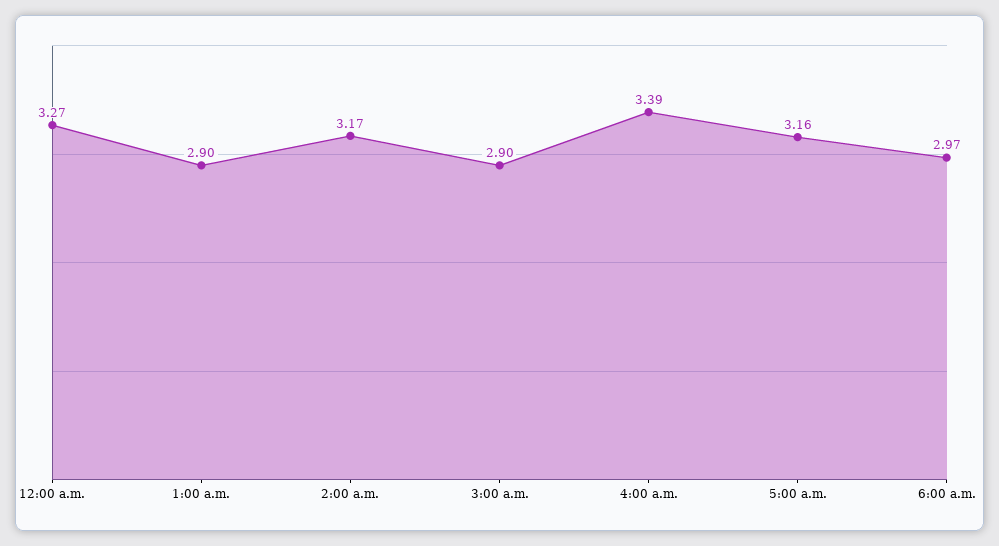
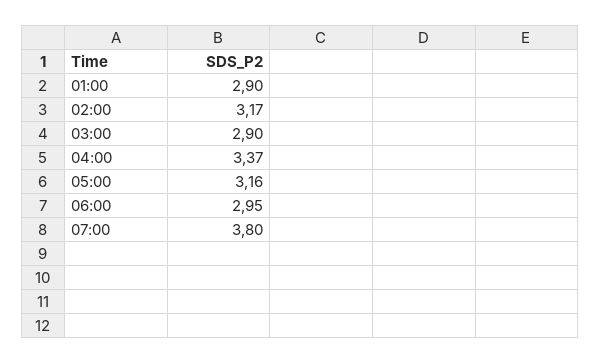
12:00 a.m.: 3.27 -> none
4:00 a.m.: 3.39 -> 3.37
6:00 a.m.: 2.97 -> 2.95
07:00: none -> 3.8

